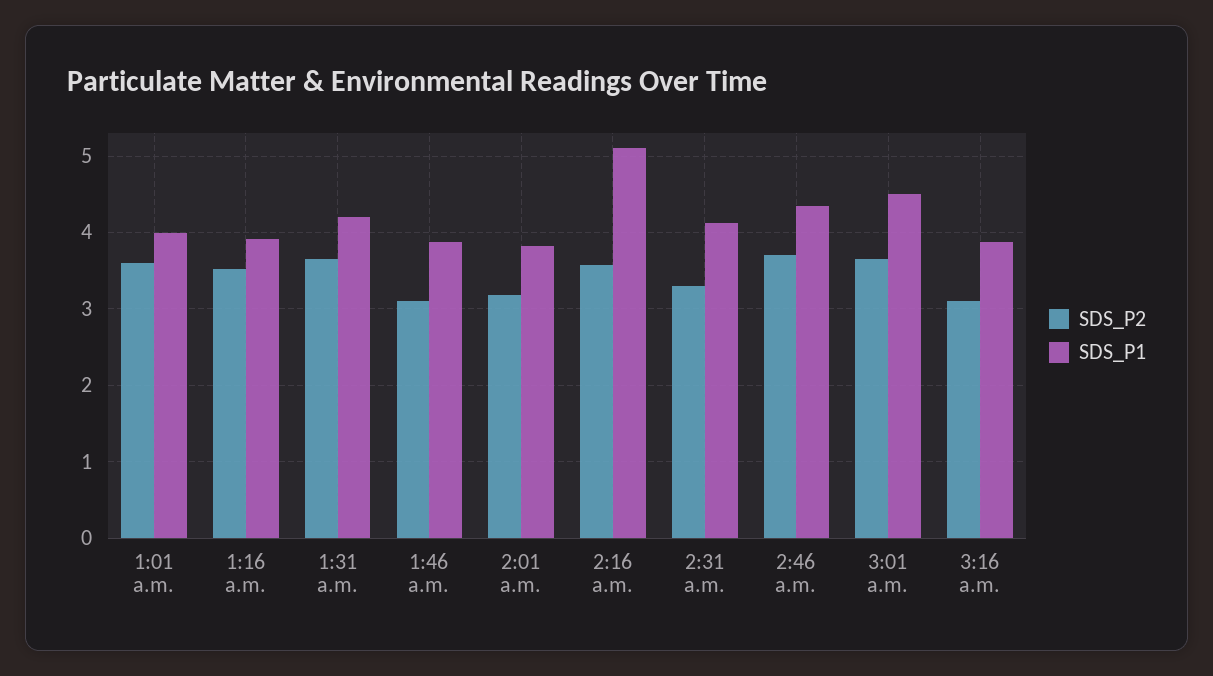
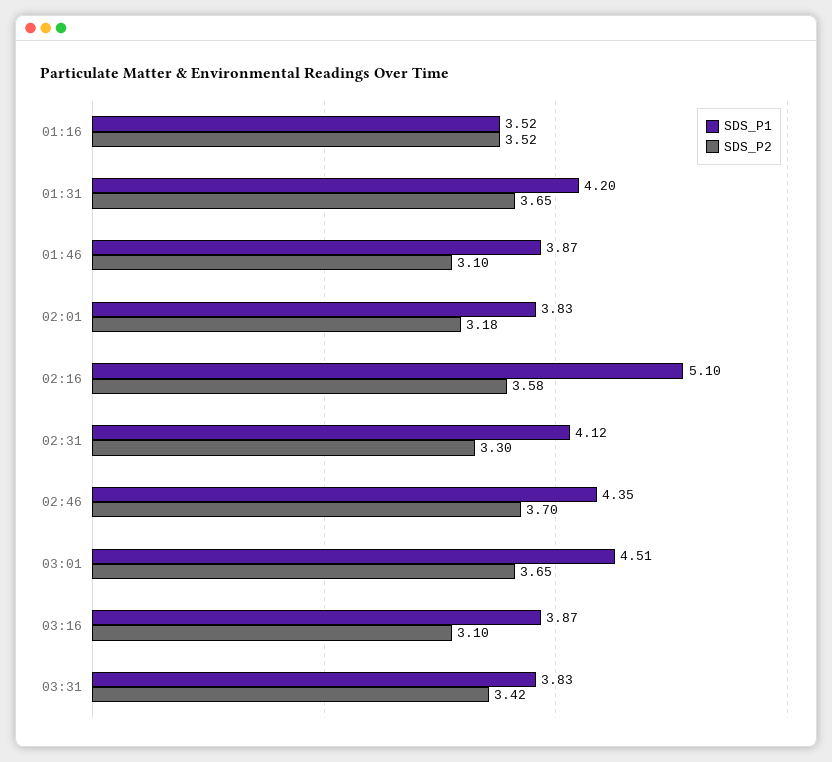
SDS_P2, 1:01 a.m.: 3.6 -> none
SDS_P1, 1:01 a.m.: 4 -> none
SDS_P1, 1:16 a.m.: 3.9 -> 3.52
SDS_P1, 03:31: none -> 3.83
SDS_P2, 03:31: none -> 3.42

